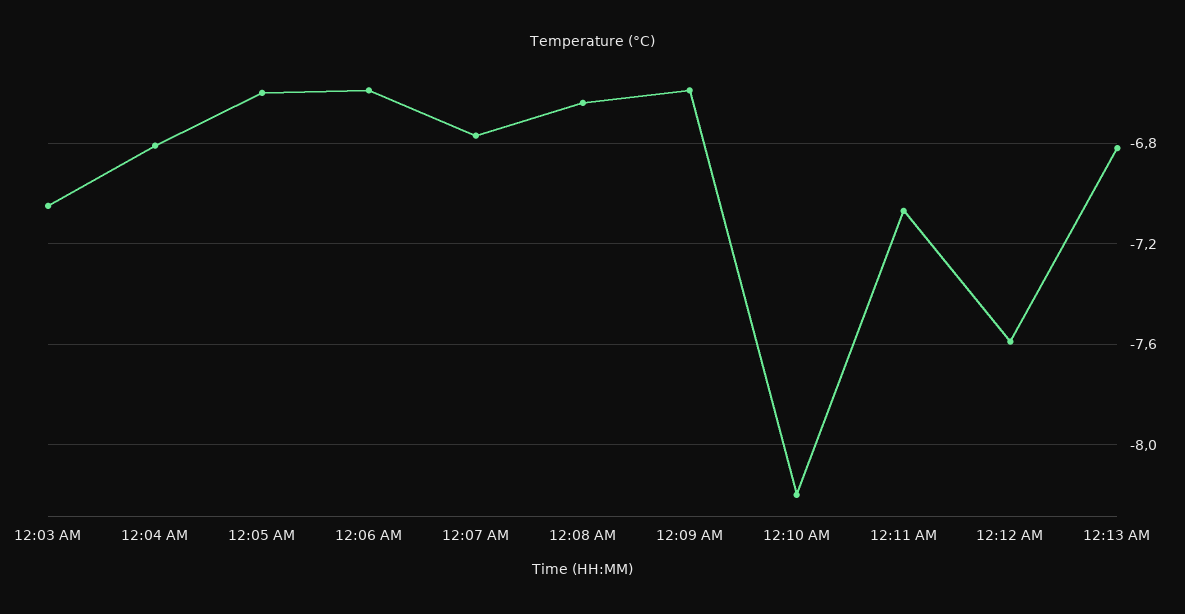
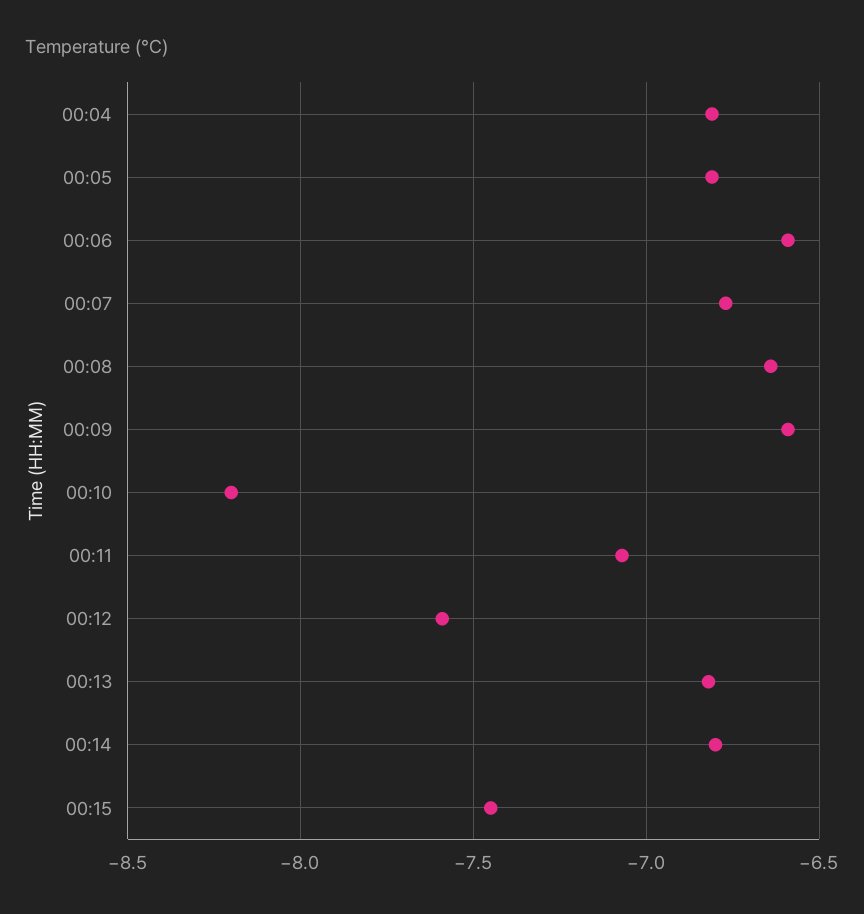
12:03 AM: -7.05 -> none
12:05 AM: -6.6 -> -6.8
00:14: none -> -6.8
00:15: none -> -7.45

